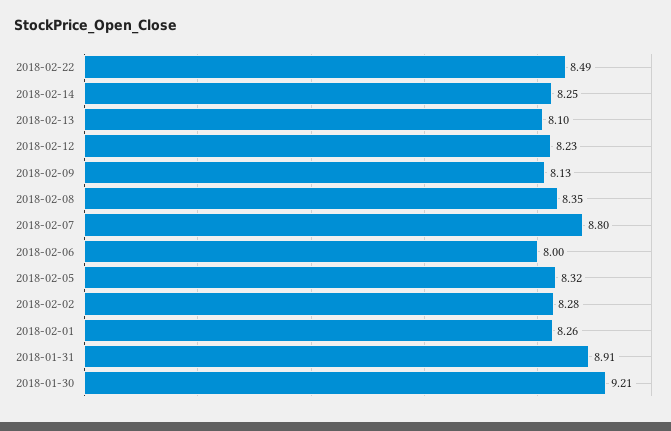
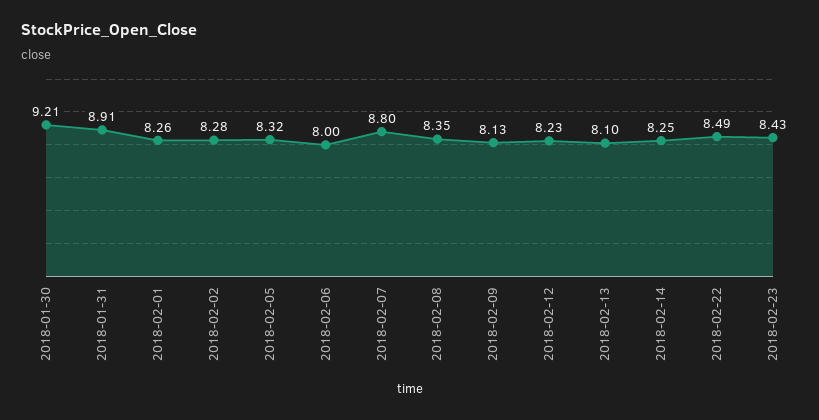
2018-02-23: none -> 8.43

